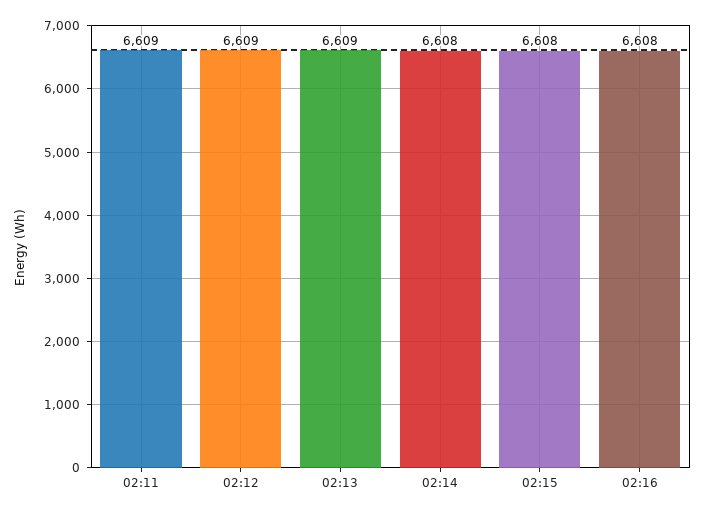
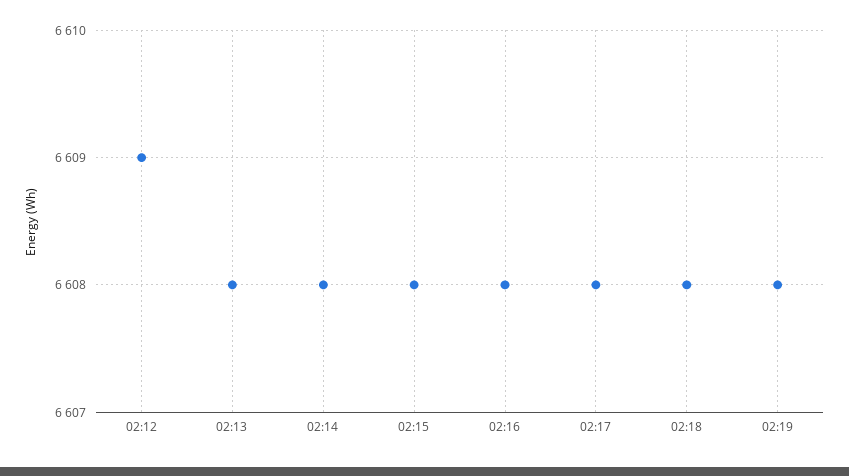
02:11: 6609 -> none
02:13: 6609 -> 6608
02:17: none -> 6608
02:18: none -> 6608
02:19: none -> 6608

